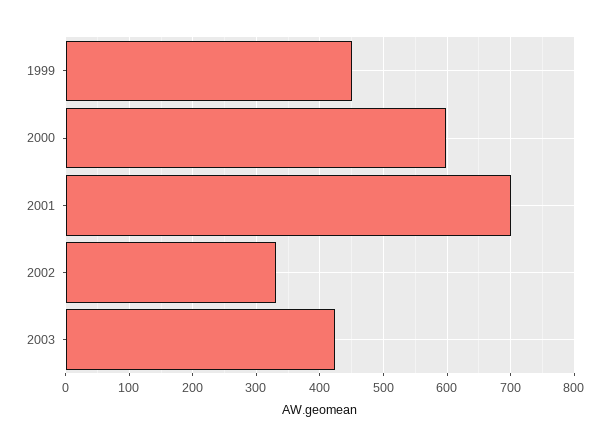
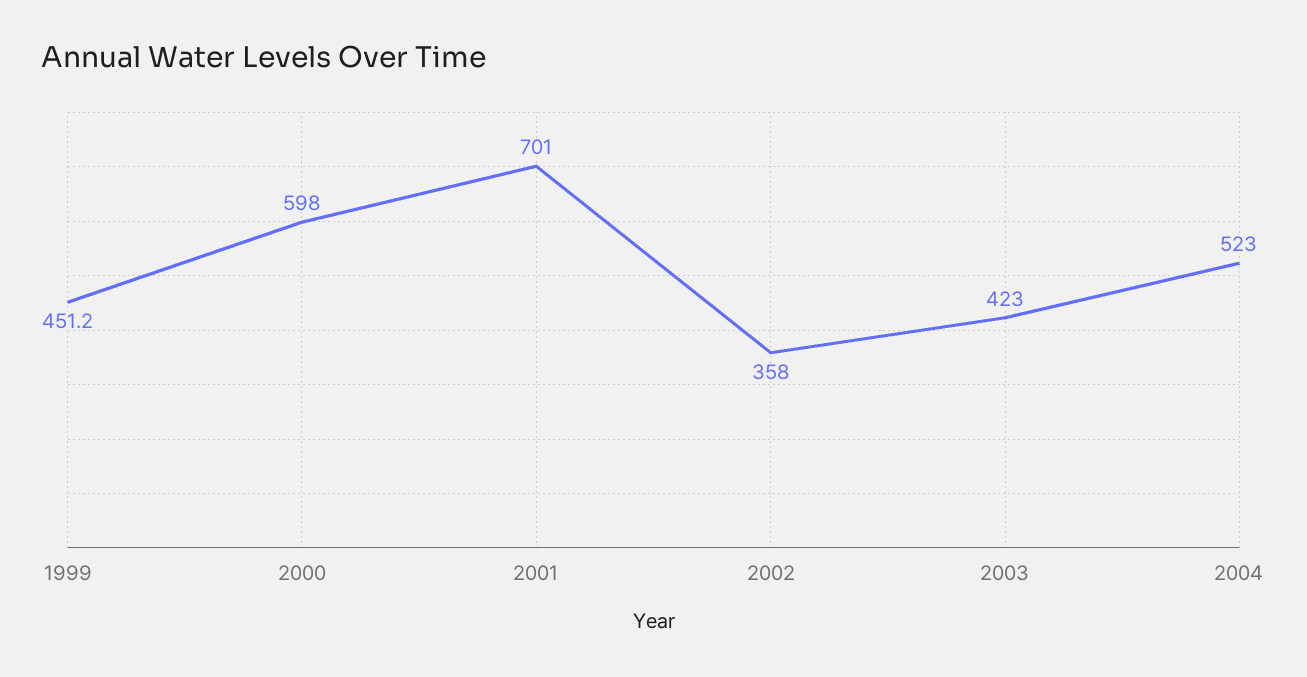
2002: 330 -> 358
2004: none -> 523

